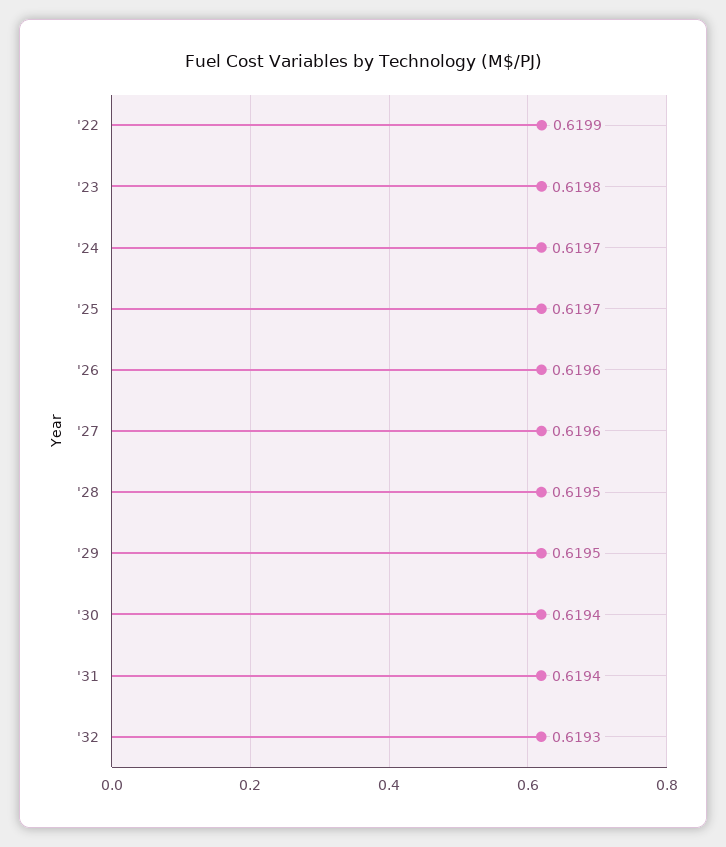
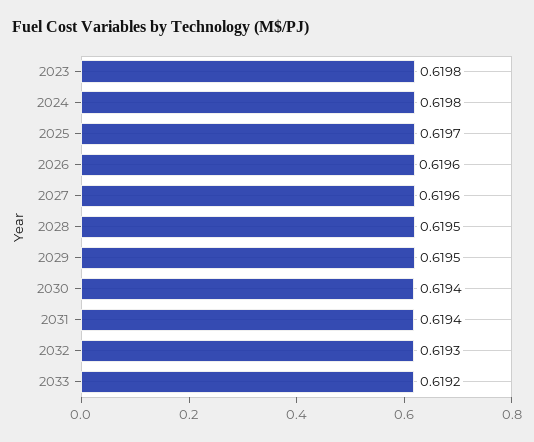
'22: 0.6199 -> none
'24: 0.6197 -> 0.6198
2033: none -> 0.6192

